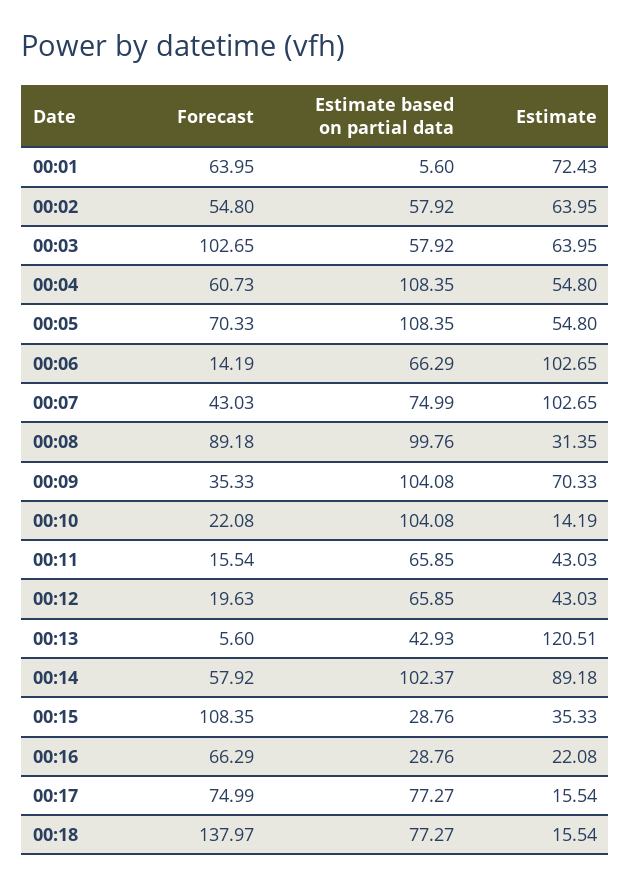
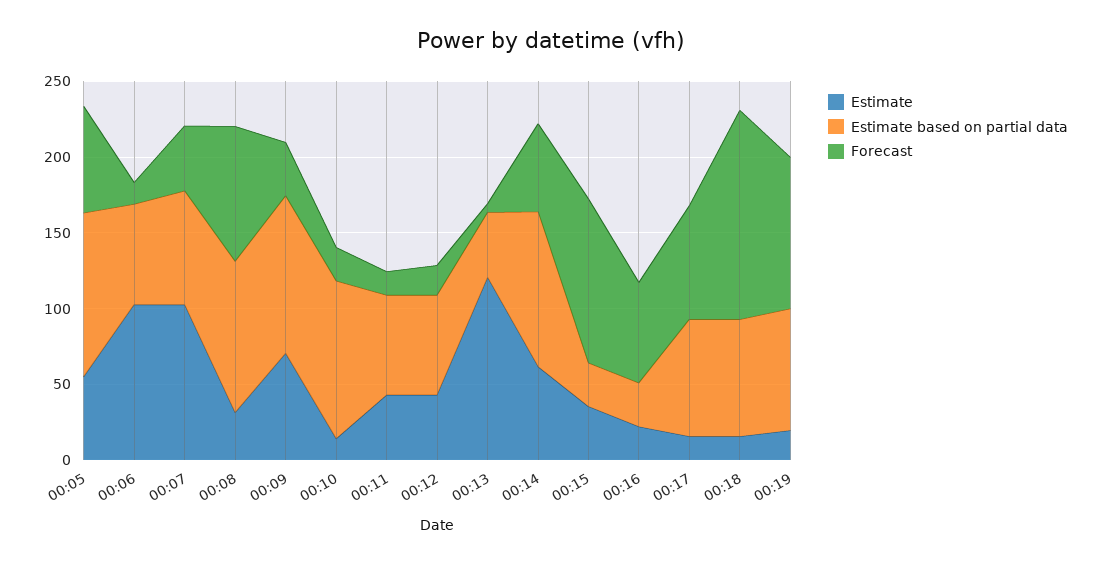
Forecast, 00:01: 63.95 -> none
Estimate based on partial data, 00:01: 5.6 -> none
Estimate, 00:01: 72.43 -> none
Forecast, 00:02: 54.8 -> none
Estimate based on partial data, 00:02: 57.92 -> none
Estimate, 00:02: 63.95 -> none
Forecast, 00:03: 102.65 -> none
Estimate based on partial data, 00:03: 57.92 -> none
Estimate, 00:03: 63.95 -> none
Forecast, 00:04: 60.73 -> none
Estimate based on partial data, 00:04: 108.35 -> none
Estimate, 00:04: 54.8 -> none
Estimate, 00:14: 89.18 -> 60
Estimate, 00:19: none -> 20
Estimate based on partial data, 00:19: none -> 80
Forecast, 00:19: none -> 100

